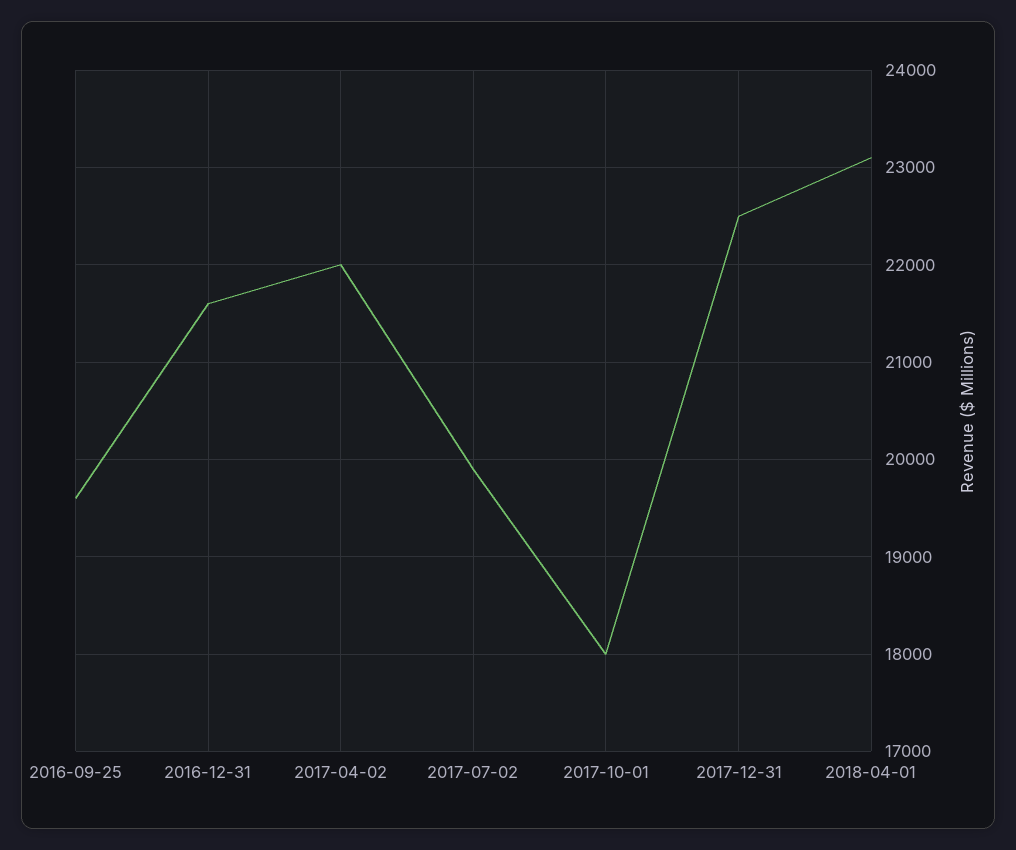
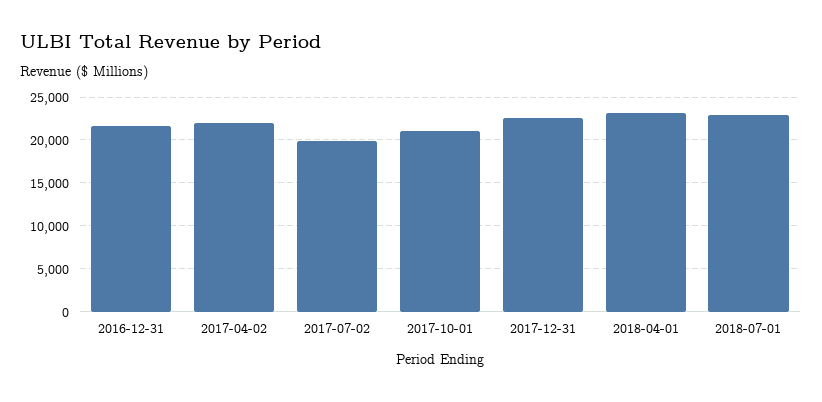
2016-09-25: 19600 -> none
2017-10-01: 18000 -> 21000
2018-07-01: none -> 23000

